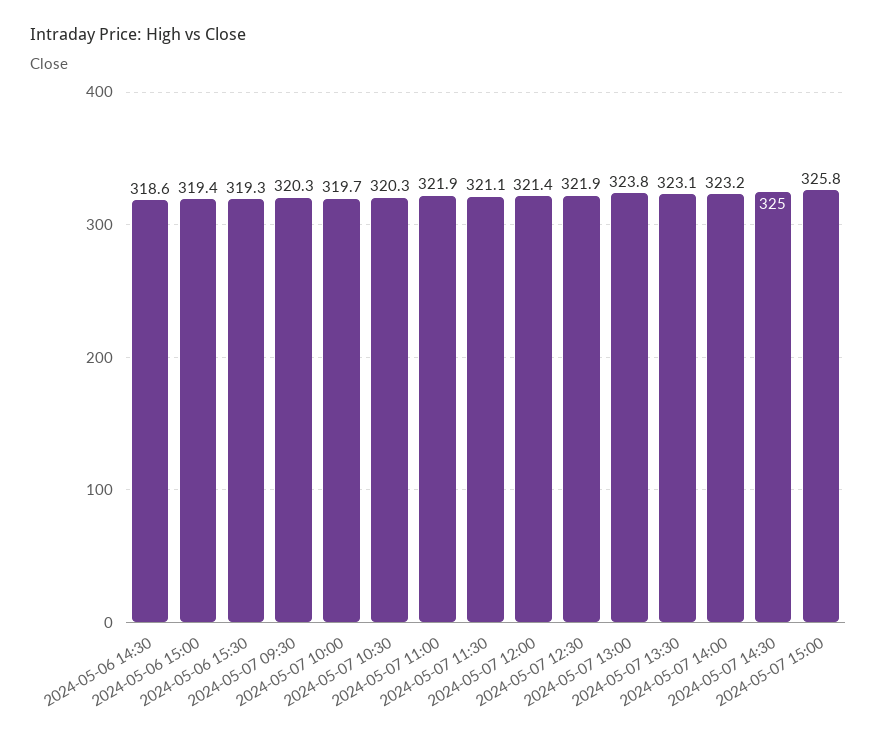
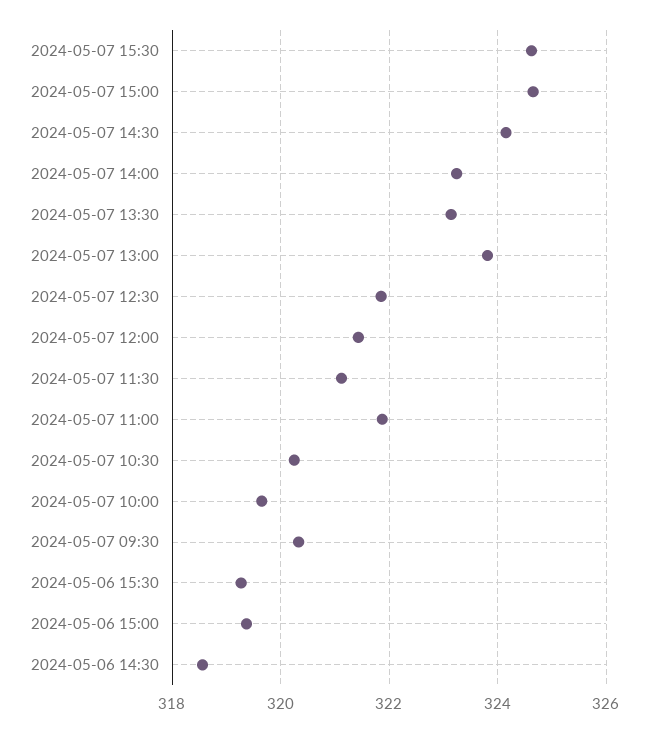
2024-05-07 14:30: 325 -> 324.2
2024-05-07 15:00: 325.8 -> 324.6
2024-05-07 15:30: none -> 324.6

